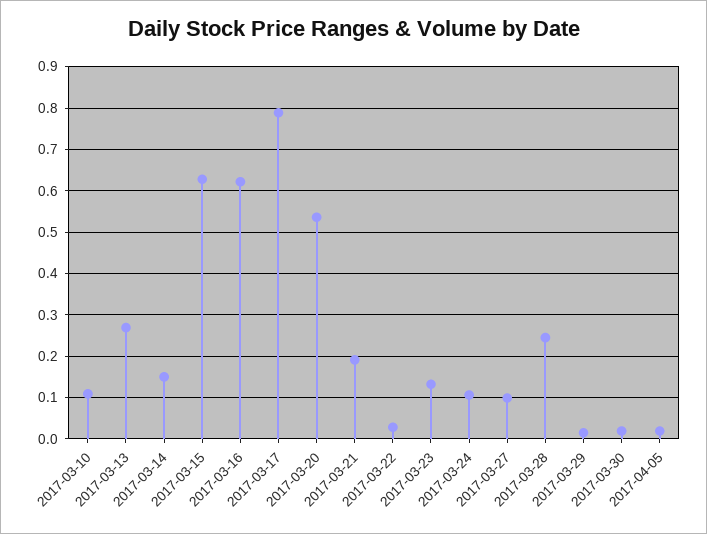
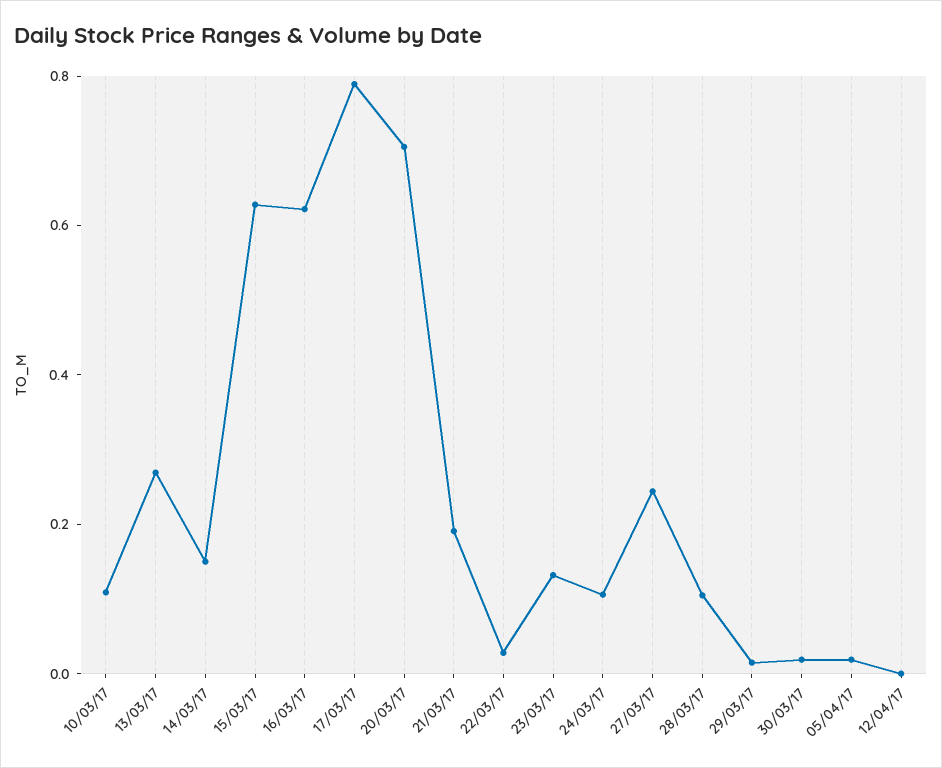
2017-03-20: 0.54 -> 0.7
2017-03-27: 0.1 -> 0.25
2017-03-28: 0.24 -> 0.1
12/04/17: none -> 0

